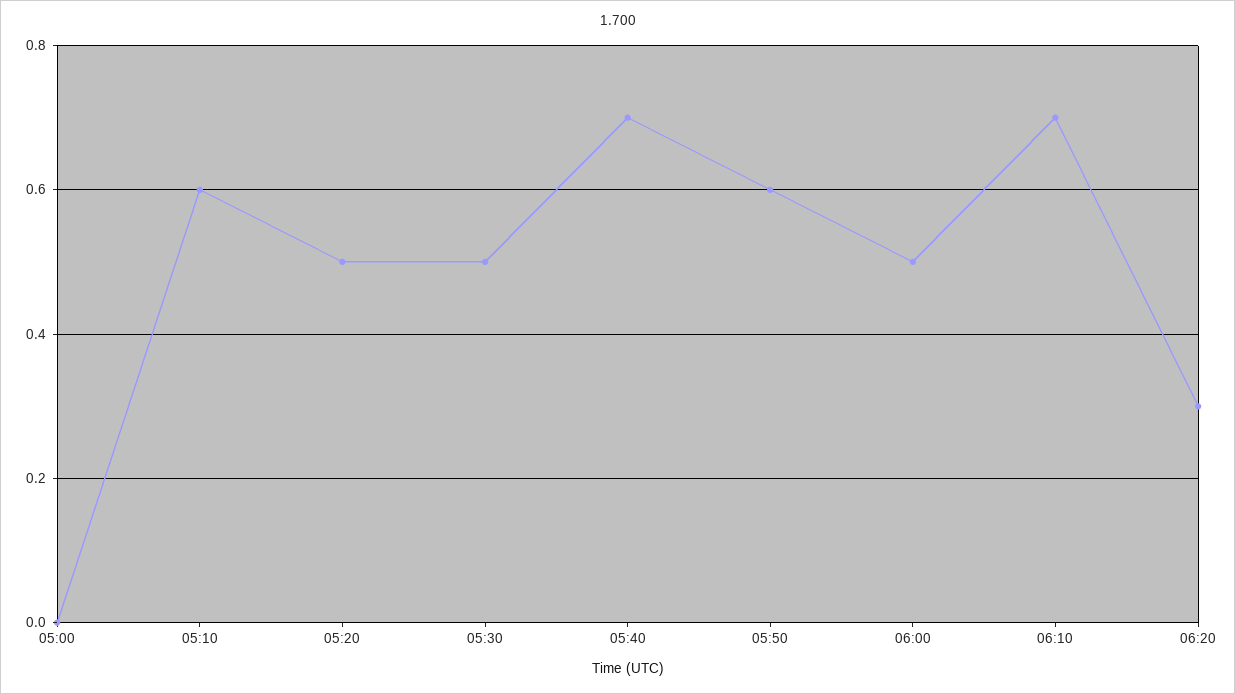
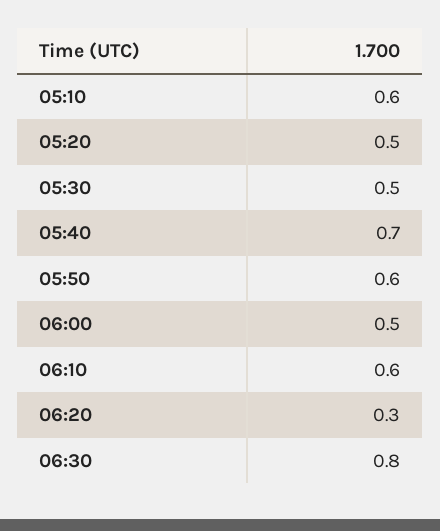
05:00: 0 -> none
06:10: 0.7 -> 0.6
06:30: none -> 0.8

